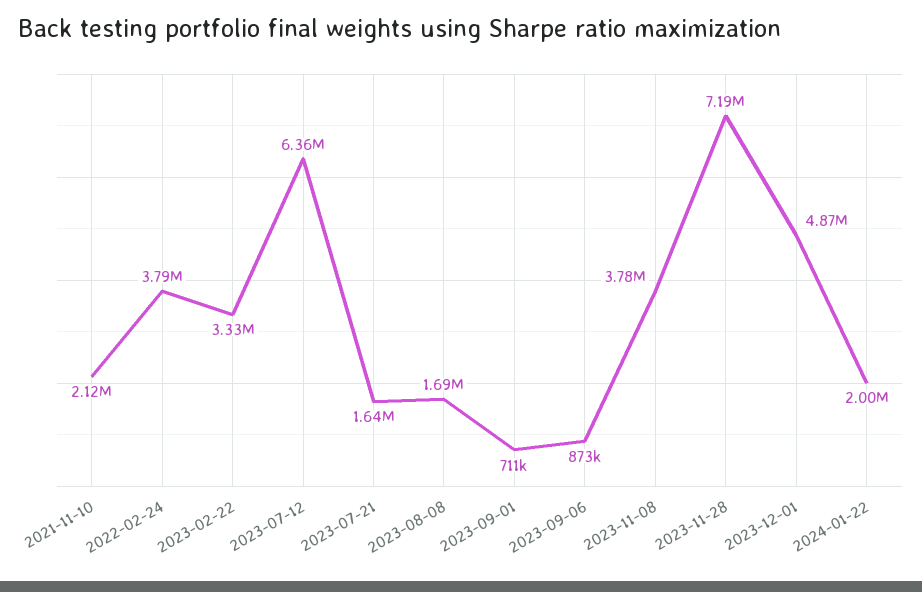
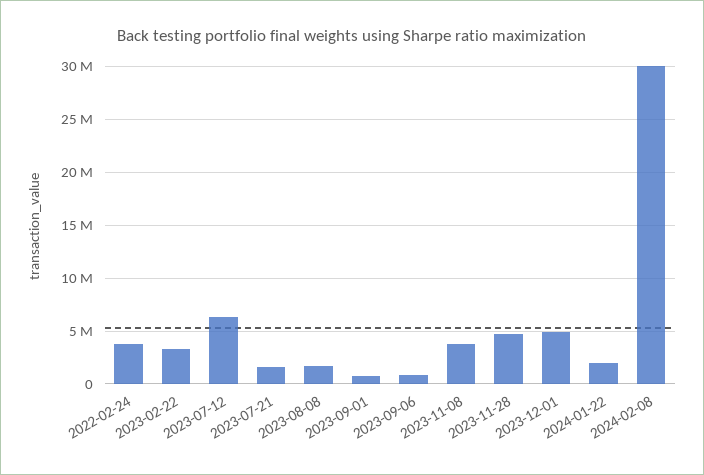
2021-11-10: 2120000 -> none
2023-11-28: 7190000 -> 5000000
2024-02-08: none -> 30000000

